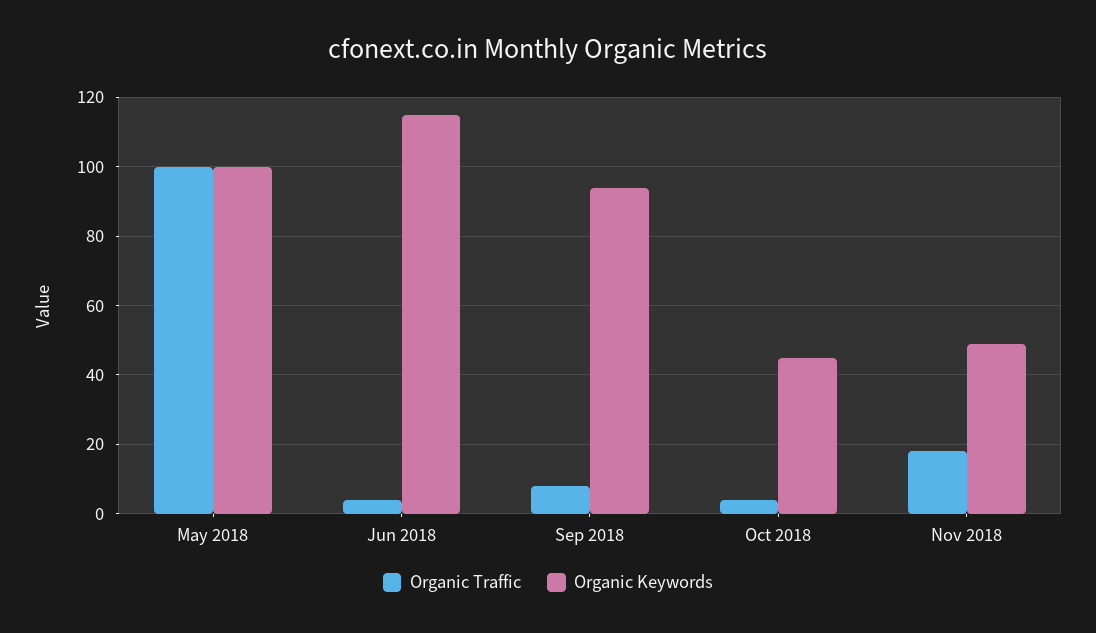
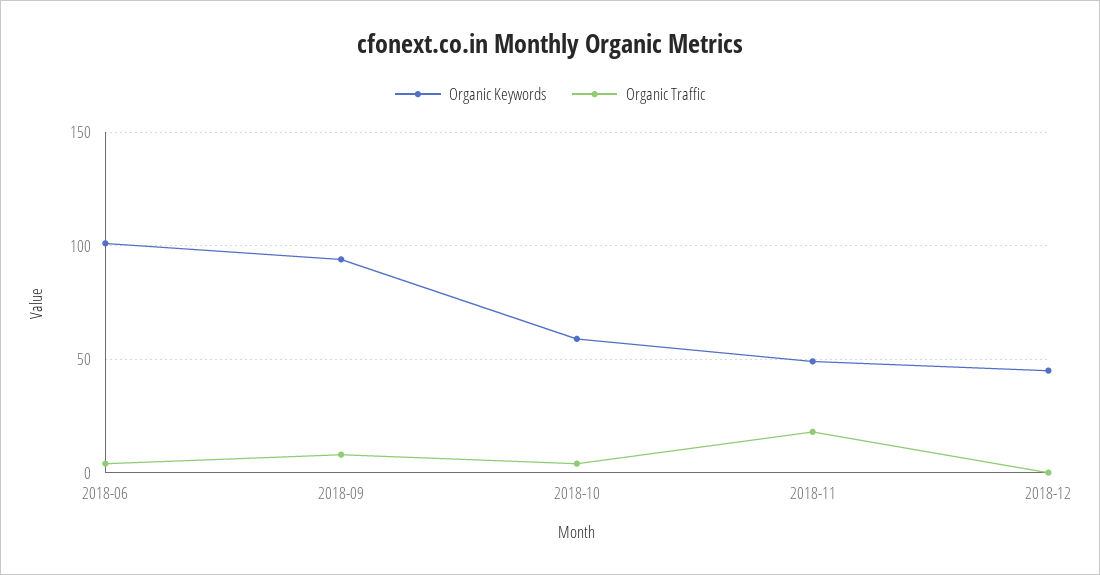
Organic Traffic, May 2018: 100 -> none
Organic Keywords, May 2018: 100 -> none
Organic Keywords, Jun 2018: 115 -> 100
Organic Keywords, Oct 2018: 45 -> 60
Organic Keywords, 2018-12: none -> 45
Organic Traffic, 2018-12: none -> 0

